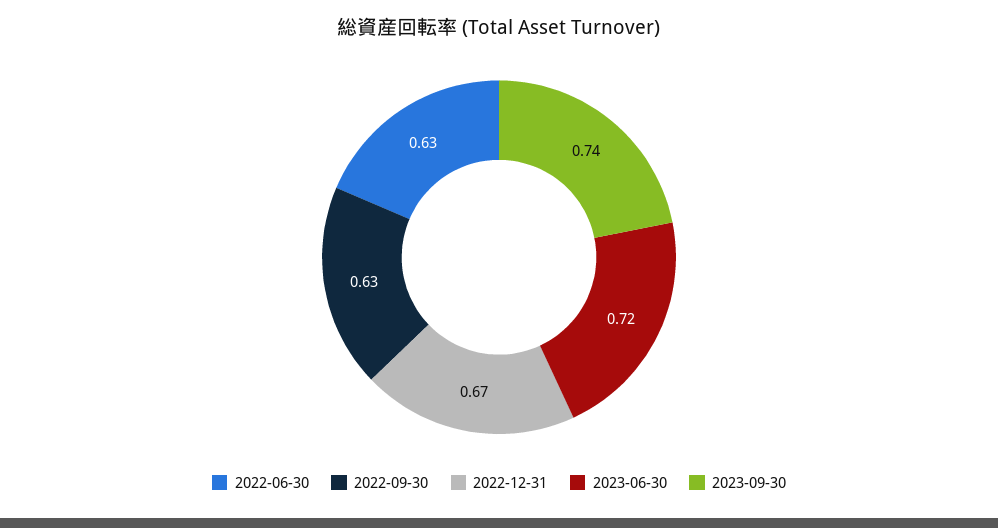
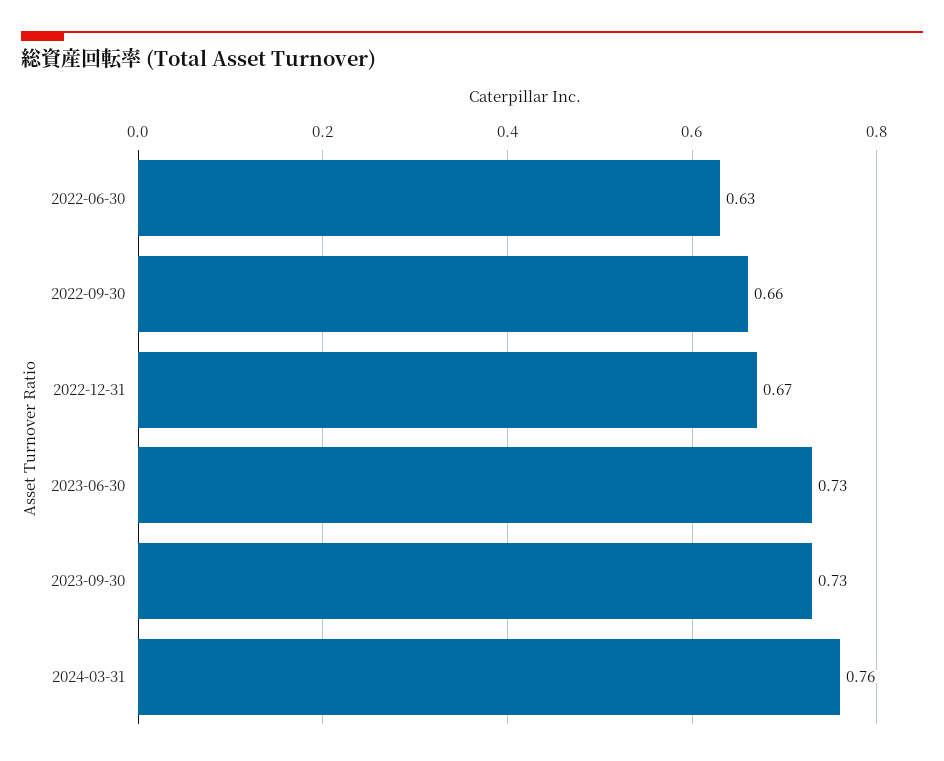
2022-09-30: 0.63 -> 0.66
2023-06-30: 0.72 -> 0.73
2023-09-30: 0.74 -> 0.73
2024-03-31: none -> 0.76

